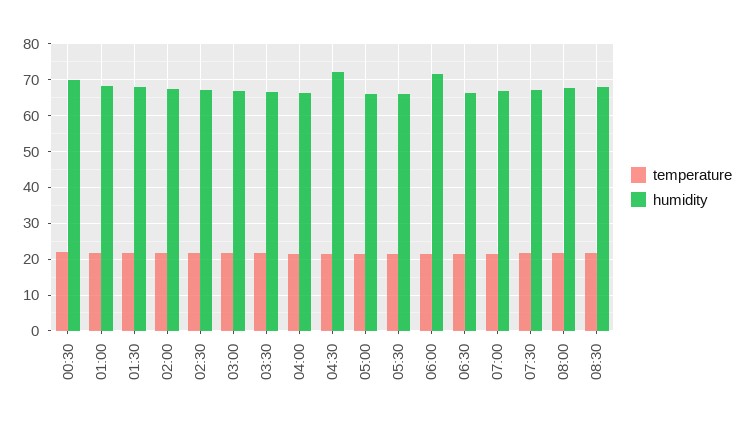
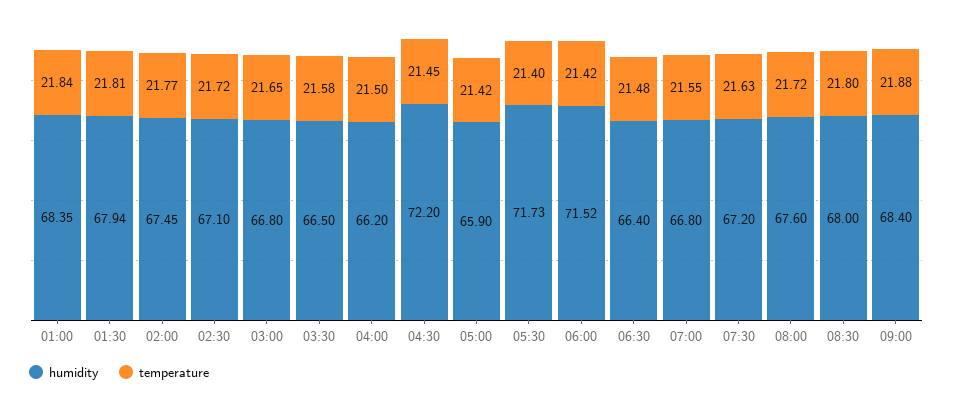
temperature, 00:30: 22 -> none
humidity, 00:30: 70 -> none
humidity, 05:30: 66 -> 71.73
humidity, 09:00: none -> 68.4
temperature, 09:00: none -> 21.88

